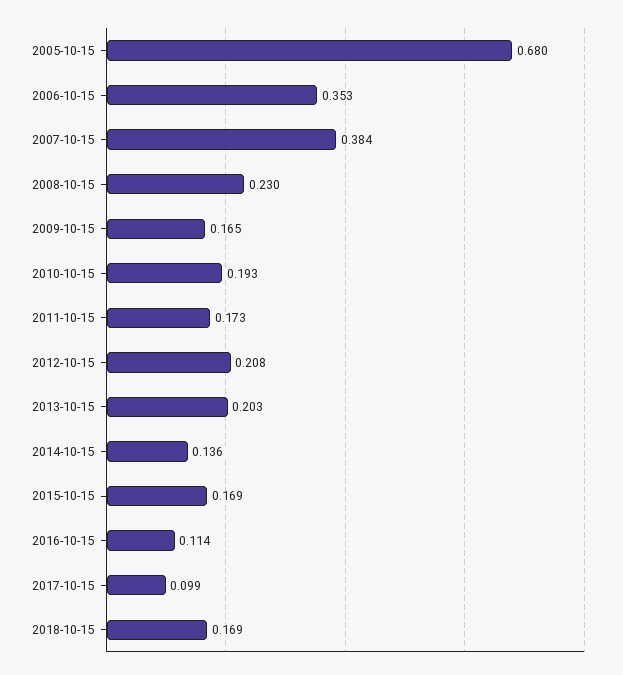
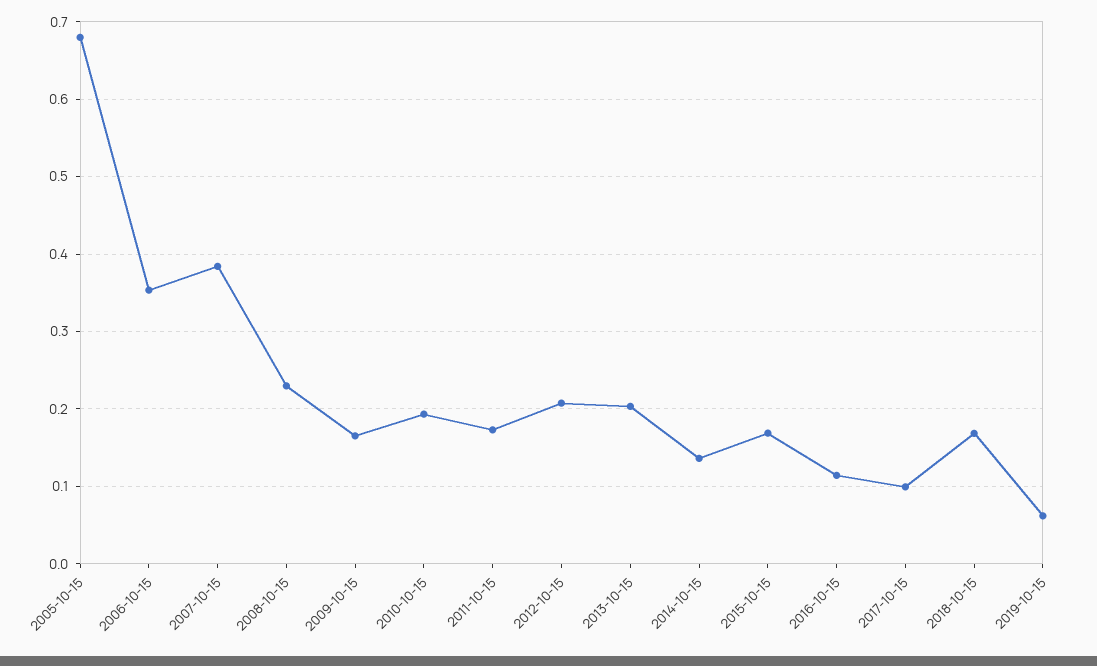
2019-10-15: none -> 0.06

